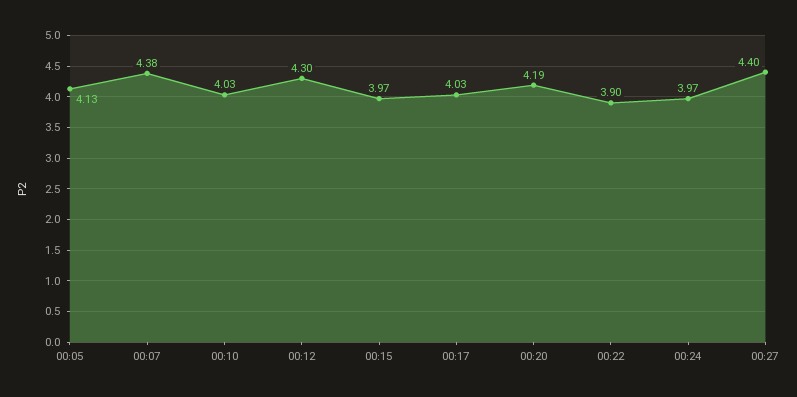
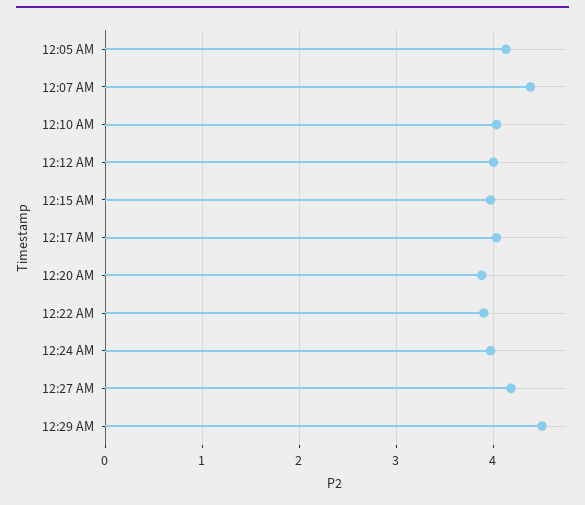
00:12: 4.3 -> 4
00:20: 4.19 -> 3.9
00:27: 4.4 -> 4.2
12:29 AM: none -> 4.5

